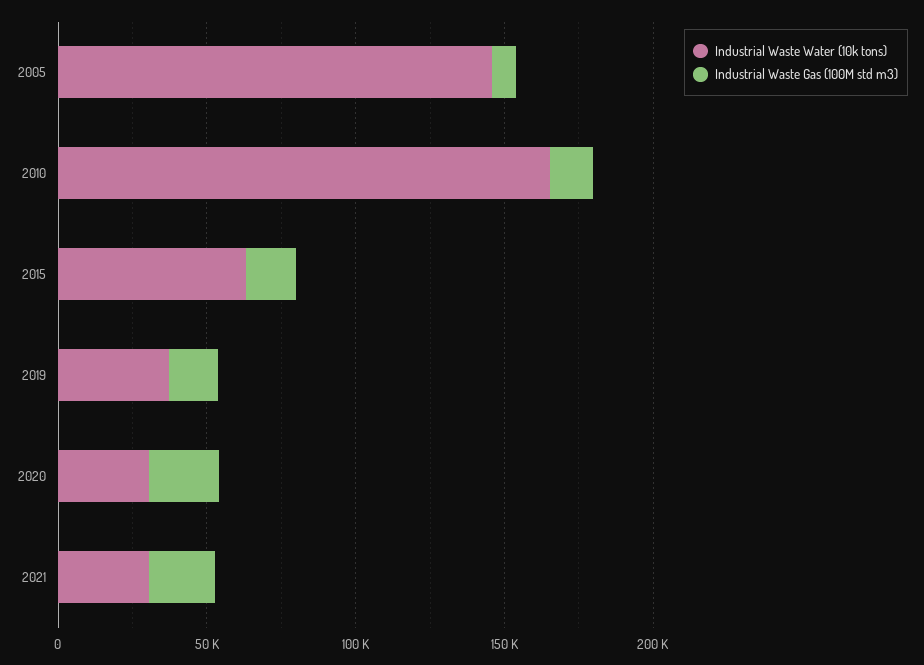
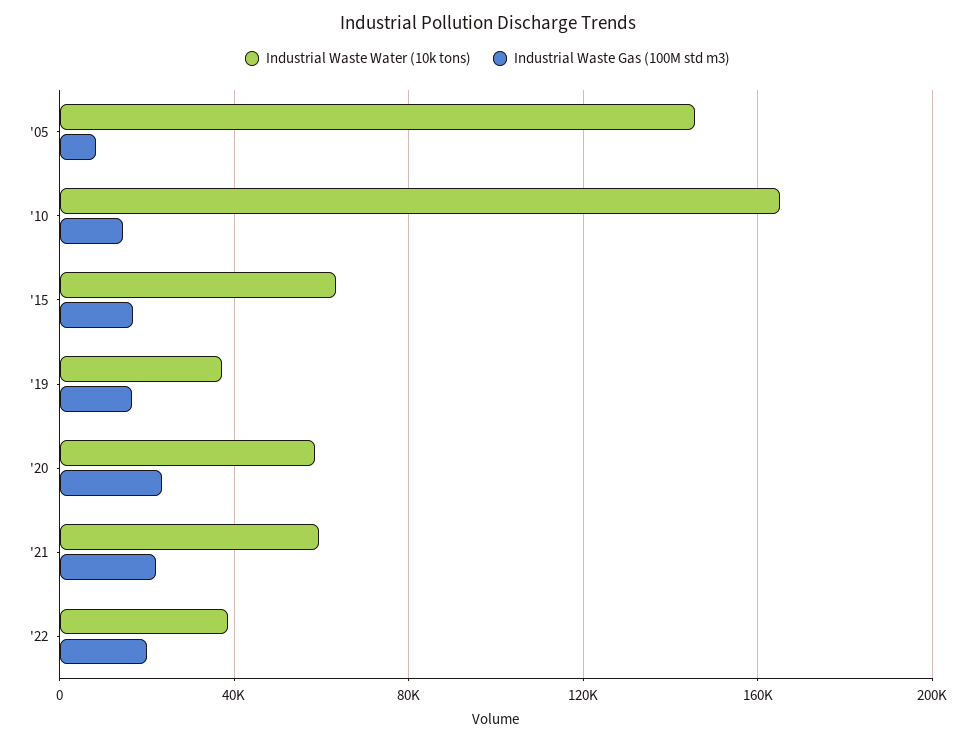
Industrial Waste Water (10k tons), 2020: 30000 -> 60000
Industrial Waste Water (10k tons), 2021: 30000 -> 60000
Industrial Waste Water (10k tons), '22: none -> 40000
Industrial Waste Gas (100M std m3), '22: none -> 20000

